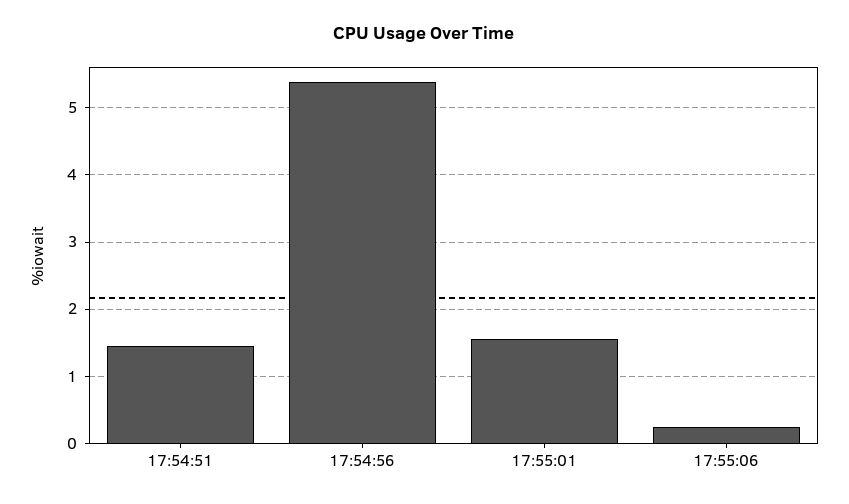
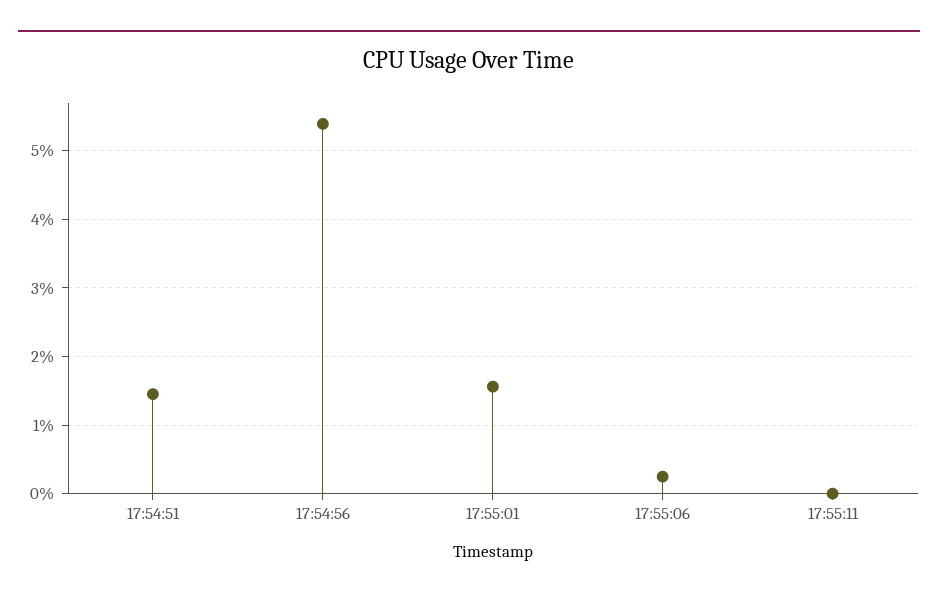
17:55:11: none -> 0

